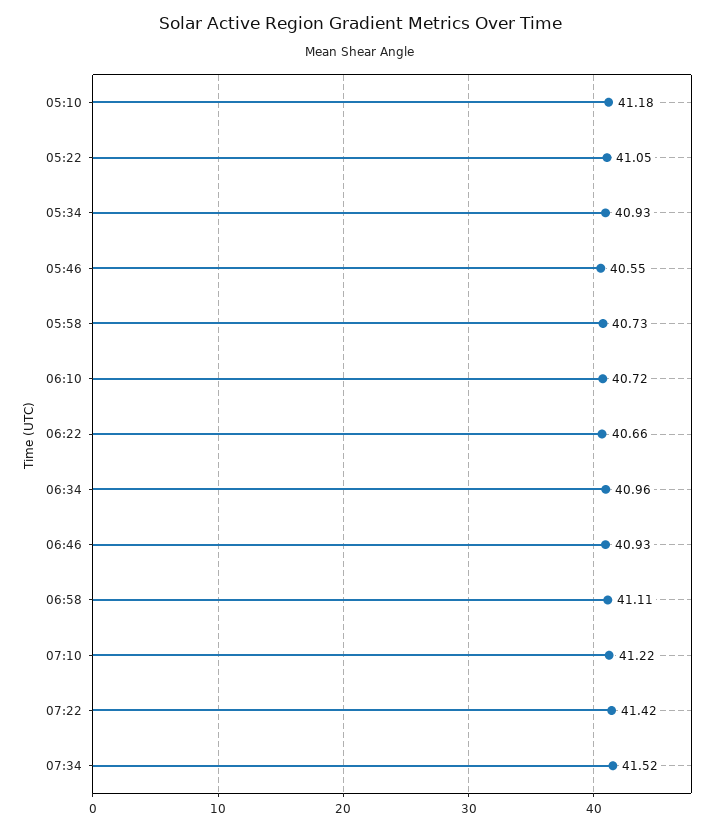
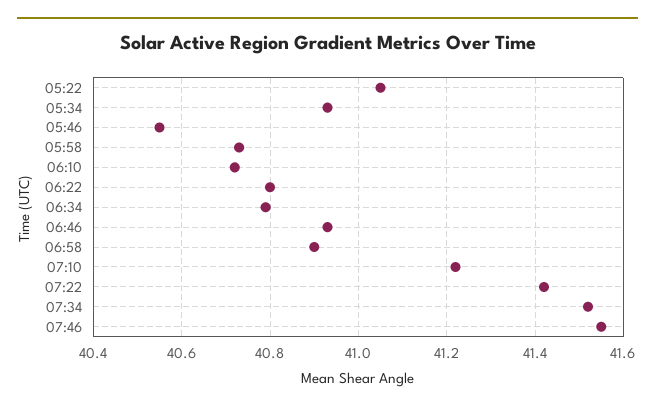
05:10: 41.18 -> none
06:22: 40.66 -> 40.8
06:34: 40.96 -> 40.8
06:58: 41.11 -> 40.9
07:46: none -> 41.55

